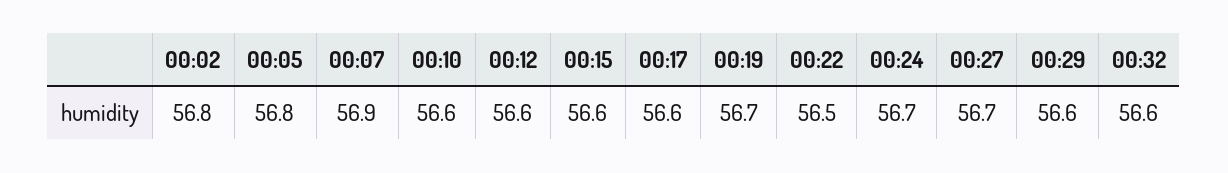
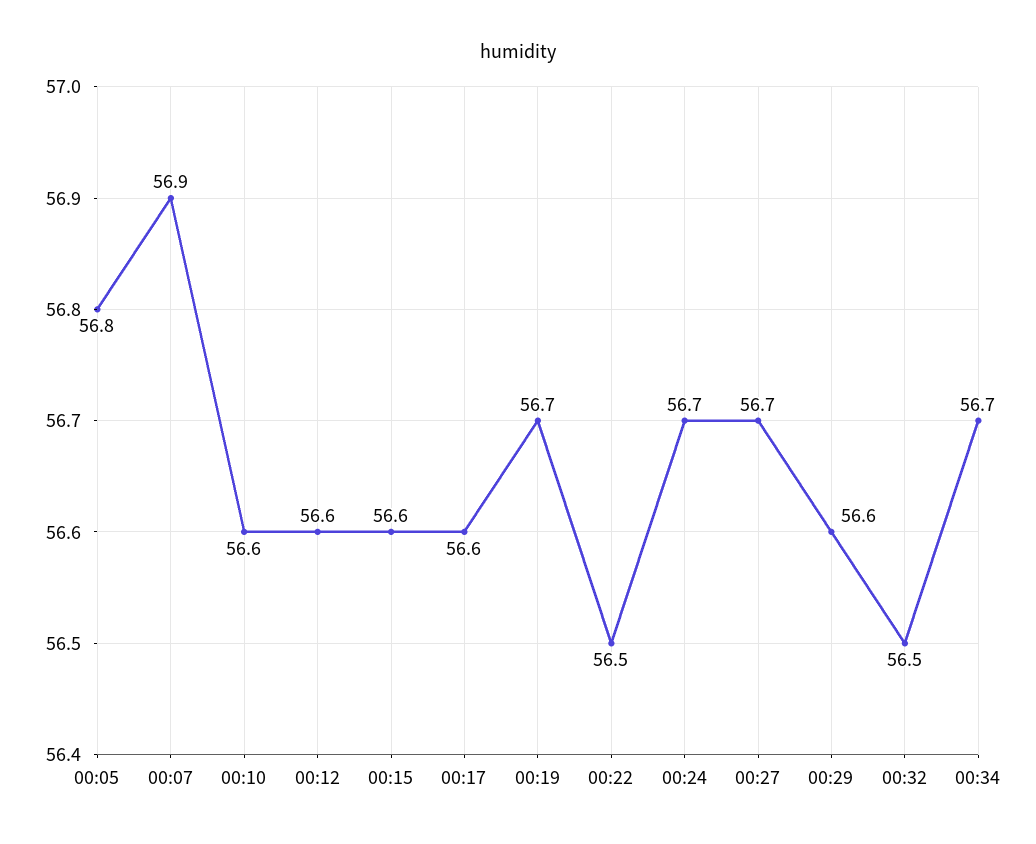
00:02: 56.8 -> none
00:32: 56.6 -> 56.5
00:34: none -> 56.7

